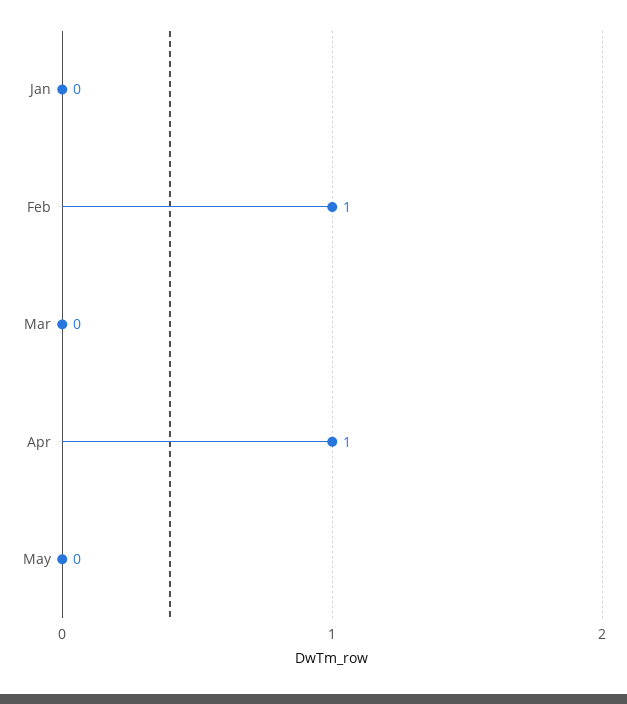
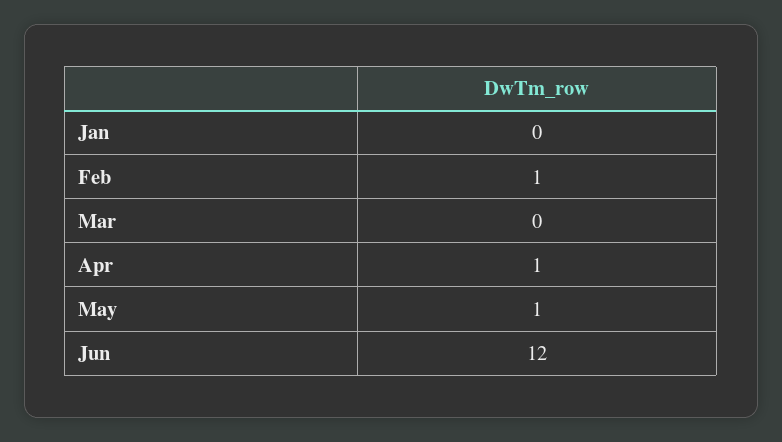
May: 0 -> 1
Jun: none -> 12

